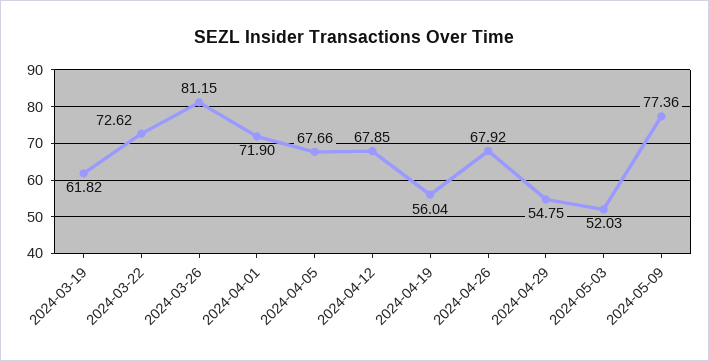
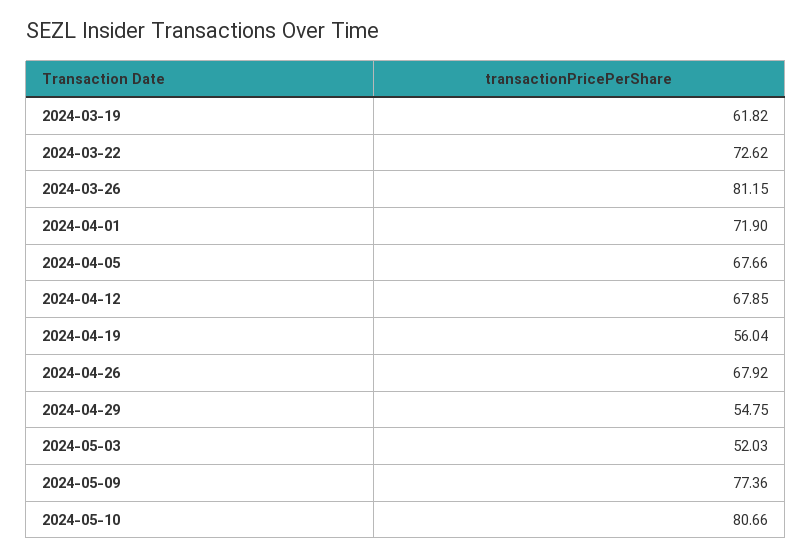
2024-05-10: none -> 80.66

